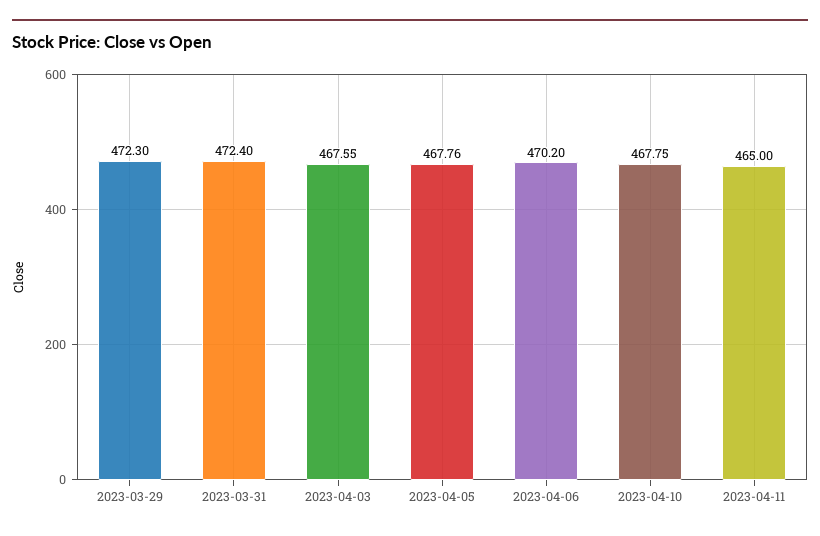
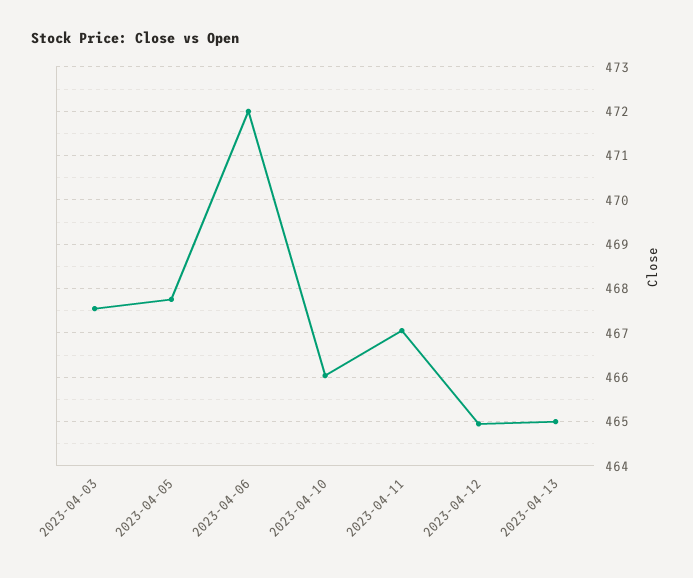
2023-03-29: 472.3 -> none
2023-03-31: 472.4 -> none
2023-04-06: 470.2 -> 472
2023-04-10: 467.75 -> 466
2023-04-11: 465 -> 467
2023-04-12: none -> 465
2023-04-13: none -> 465

